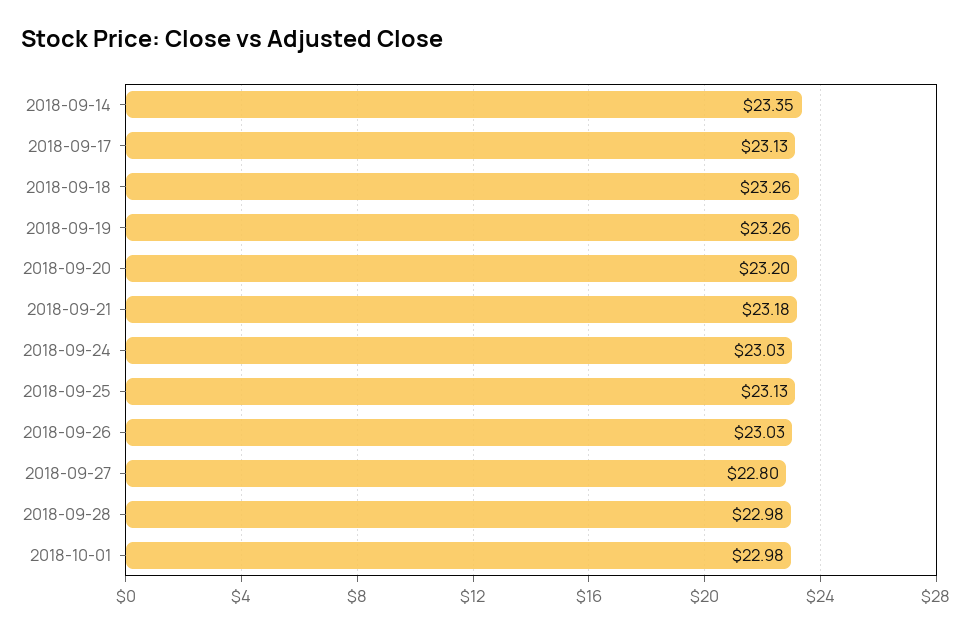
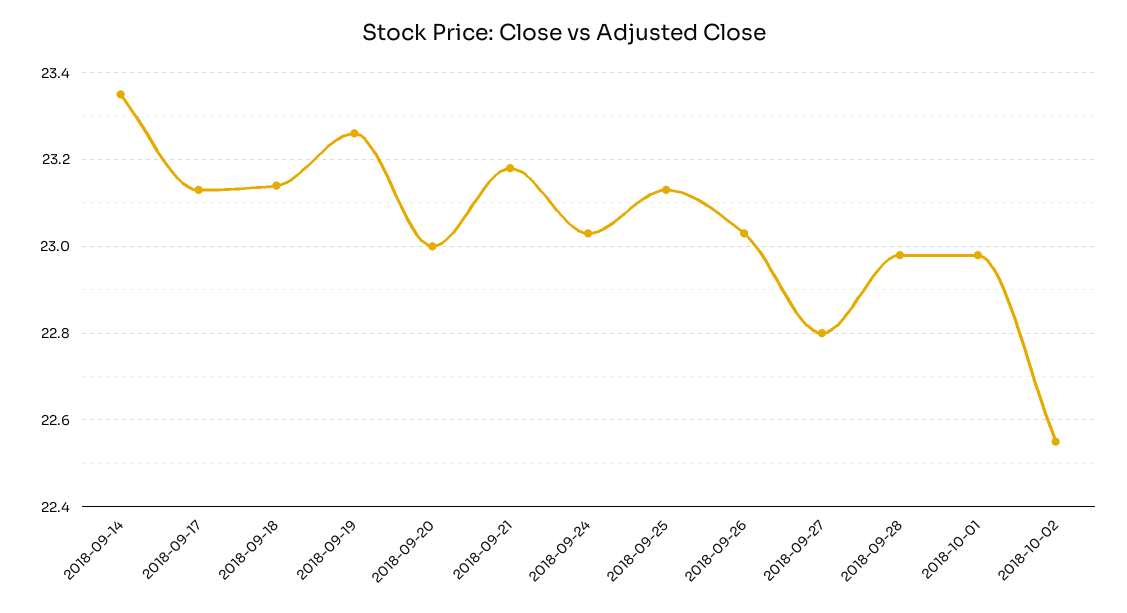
2018-09-18: 23.26 -> 23.15
2018-09-20: 23.2 -> 23
2018-10-02: none -> 22.55

